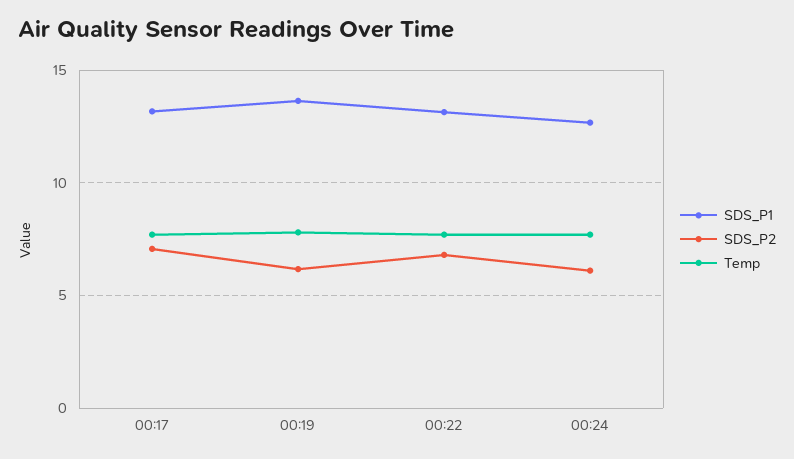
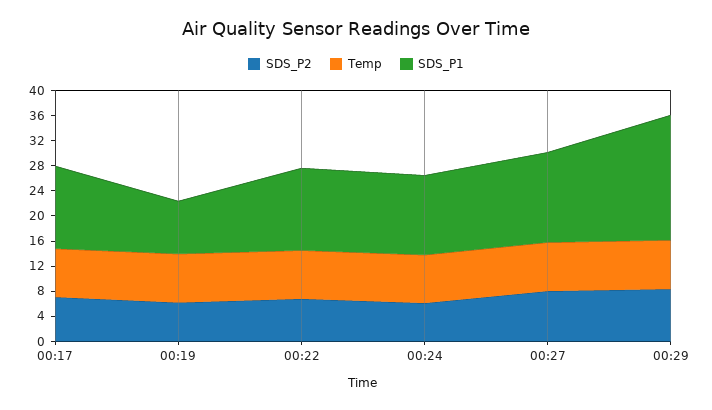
SDS_P1, 00:19: 13.5 -> 8
SDS_P2, 00:27: none -> 8
Temp, 00:27: none -> 8
SDS_P1, 00:27: none -> 14
SDS_P2, 00:29: none -> 8
Temp, 00:29: none -> 8
SDS_P1, 00:29: none -> 20

